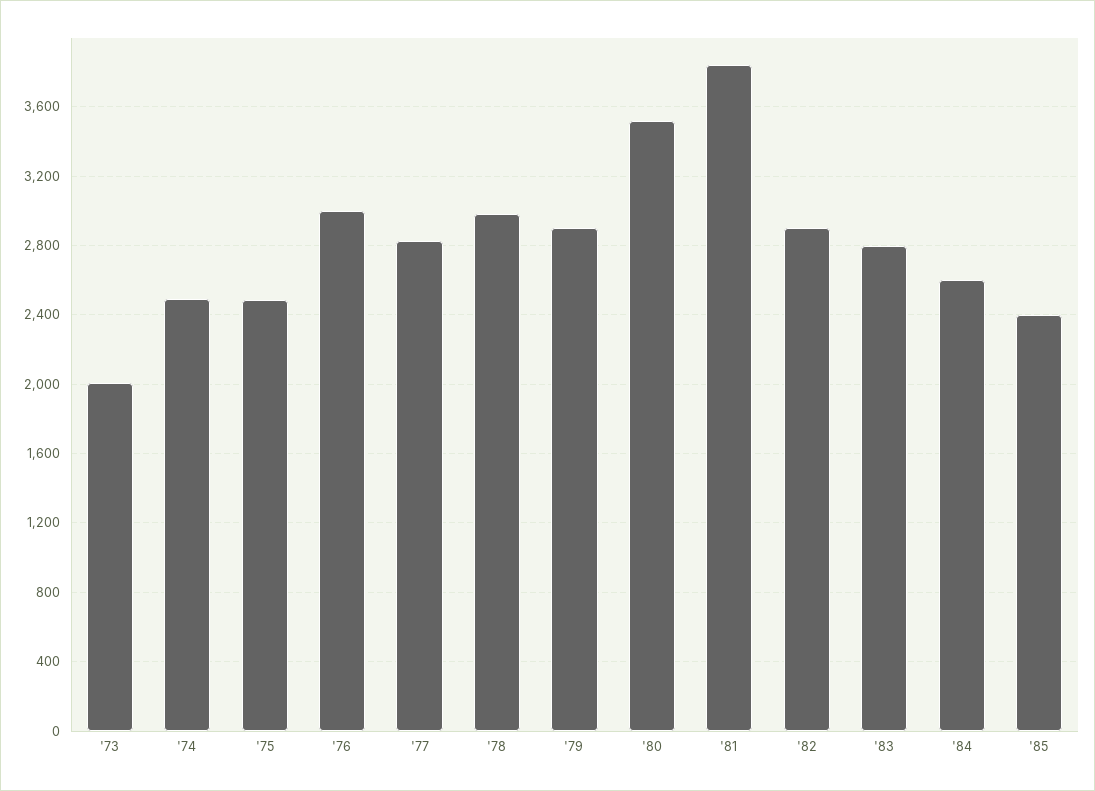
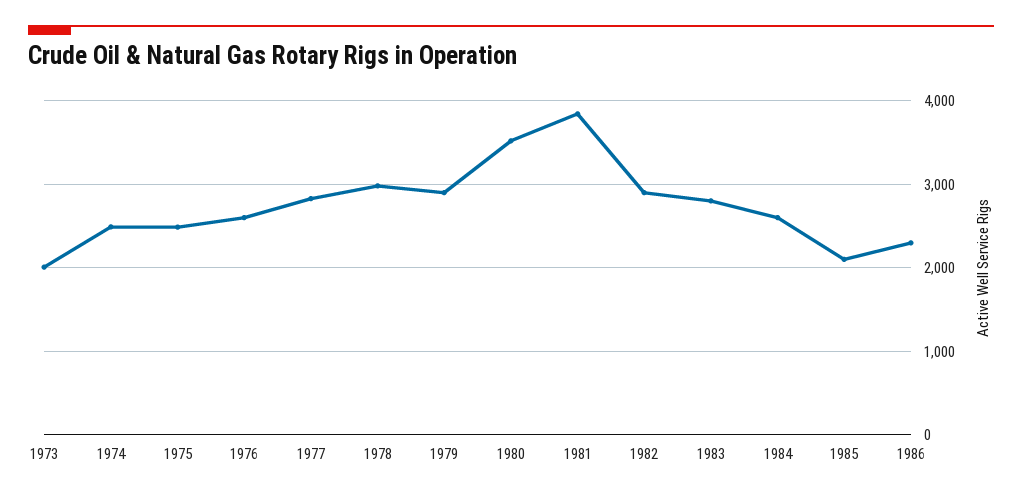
'76: 3000 -> 2600
'85: 2400 -> 2100
1986: none -> 2300

